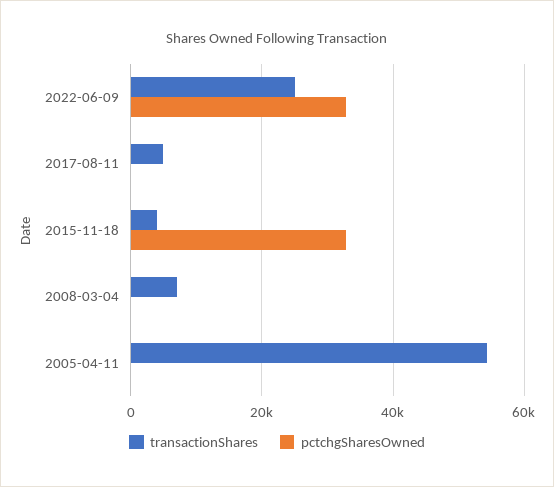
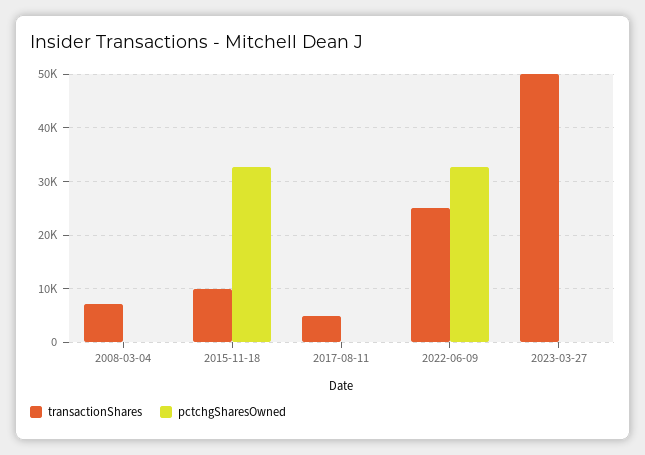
transactionShares, 2015-11-18: 4000 -> 10000
transactionShares, 2005-04-11: 54000 -> none
pctchgSharesOwned, 2005-04-11: 0 -> none
transactionShares, 2023-03-27: none -> 50000
pctchgSharesOwned, 2023-03-27: none -> 0

